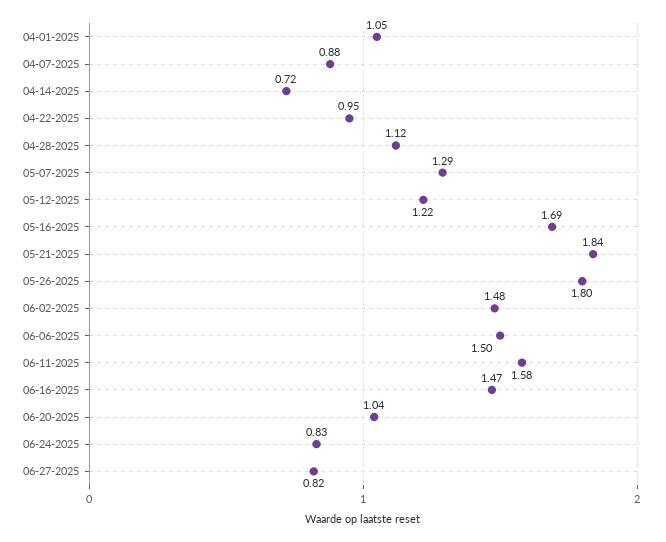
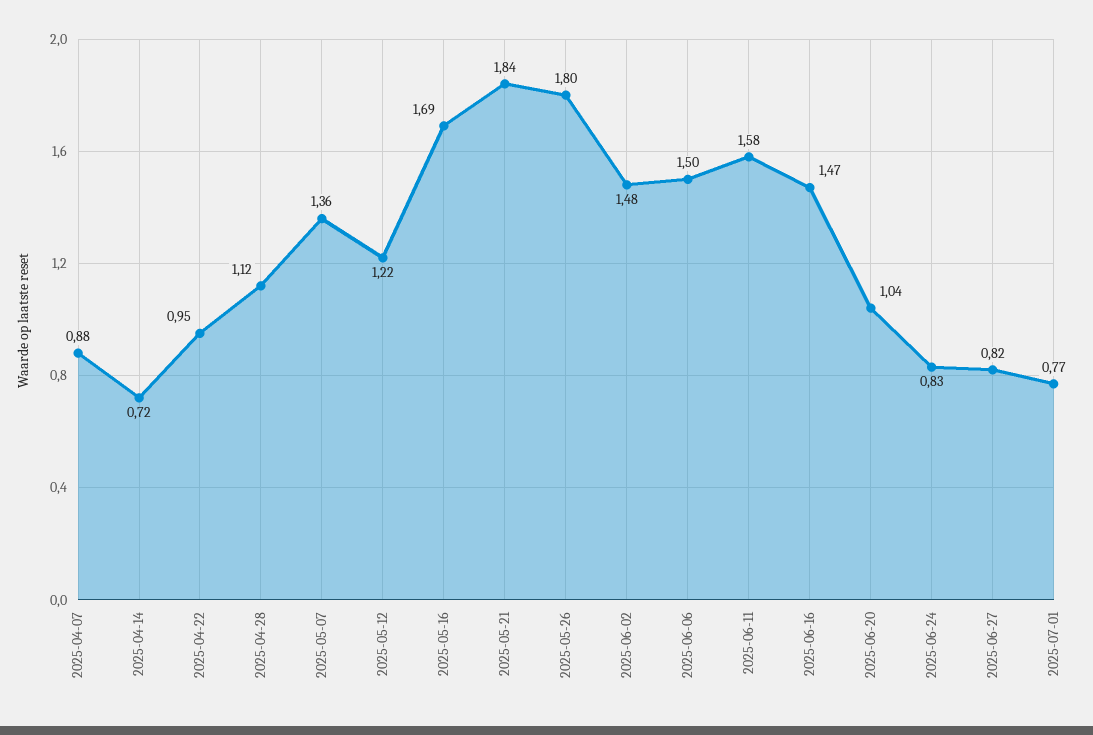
04-01-2025: 1.05 -> none
05-07-2025: 1.29 -> 1.36
2025-07-01: none -> 0.77

